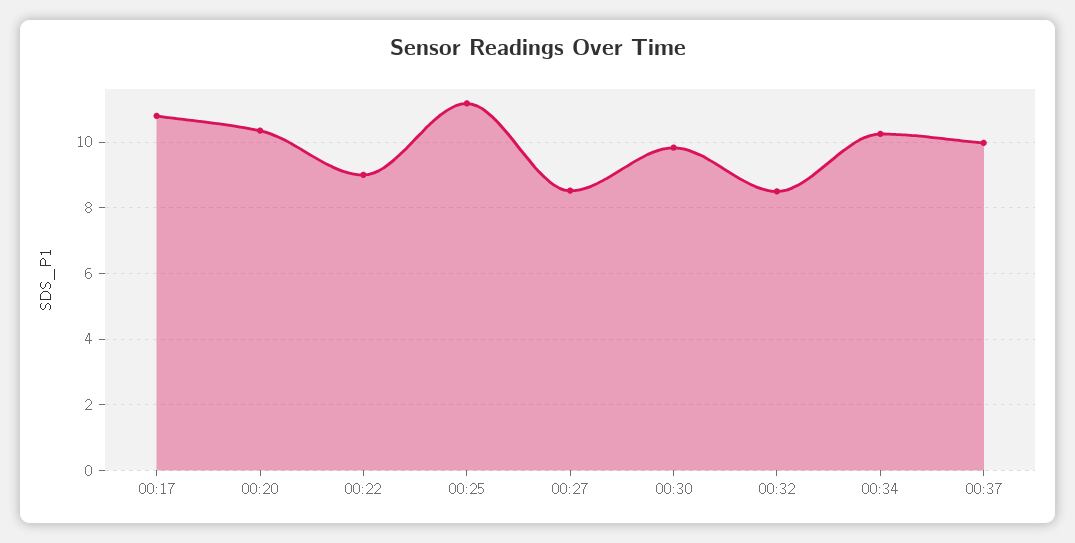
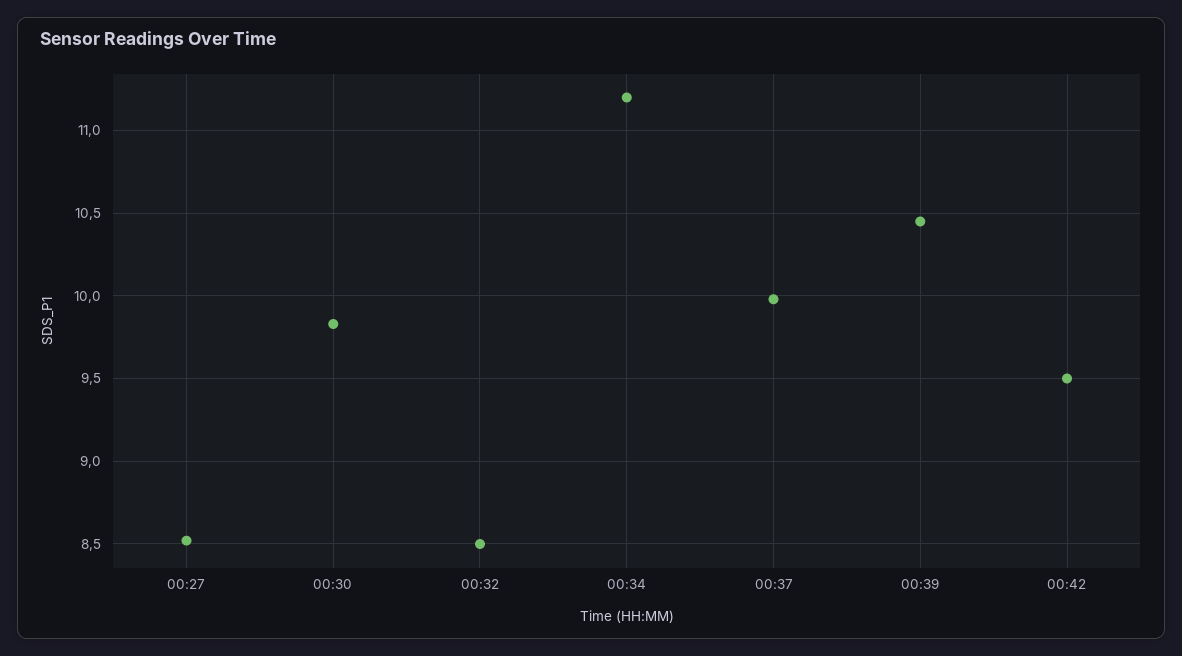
00:17: 10.8 -> none
00:20: 10.4 -> none
00:22: 9 -> none
00:25: 11.2 -> none
00:34: 10.2 -> 11.2
00:39: none -> 10.45
00:42: none -> 9.5

